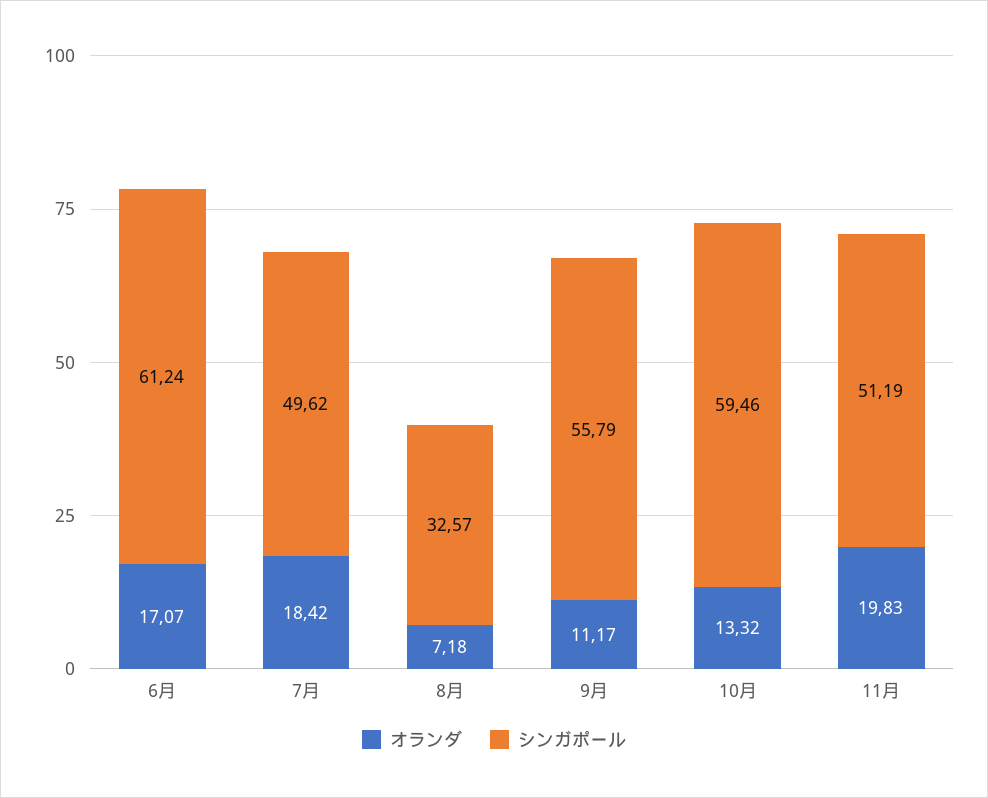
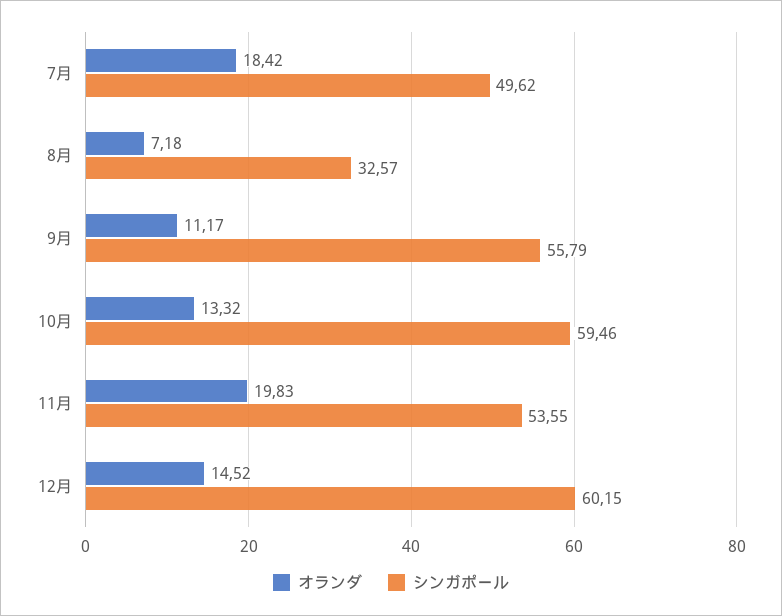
オランダ, 6月: 17.07 -> none
シンガポール, 6月: 61.24 -> none
シンガポール, 11月: 51.19 -> 53.55
オランダ, 12月: none -> 14.52
シンガポール, 12月: none -> 60.15

